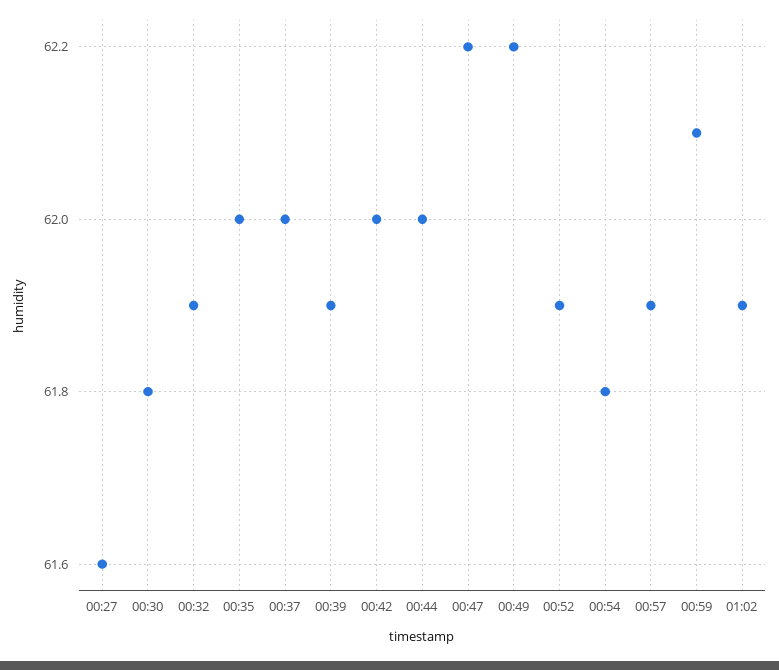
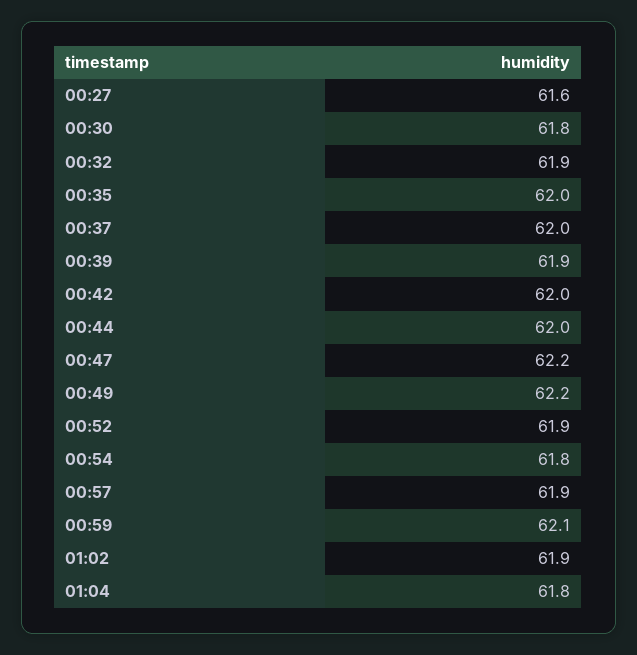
01:04: none -> 61.8

